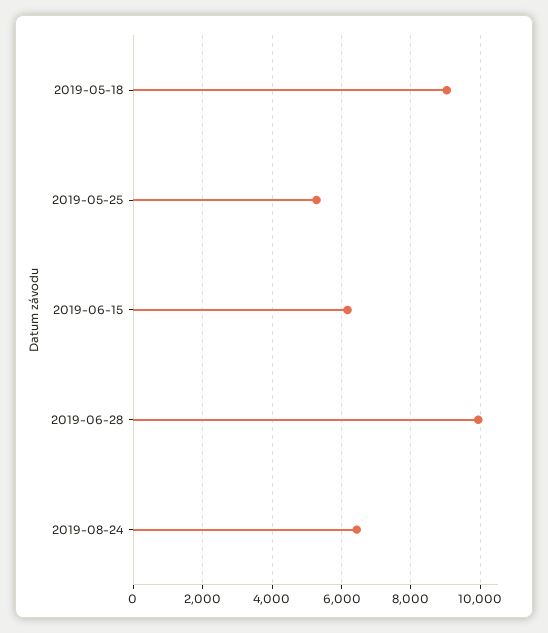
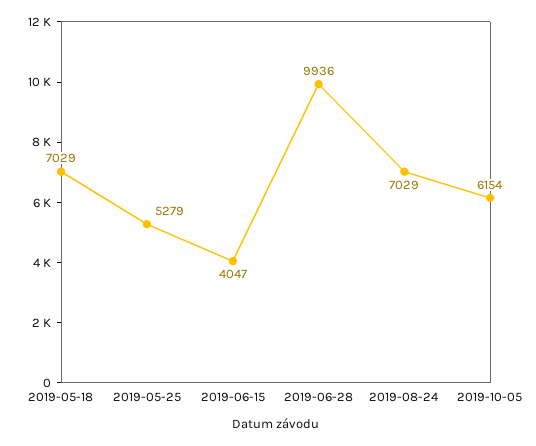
2019-05-18: 9000 -> 7029
2019-06-15: 6200 -> 4047
2019-08-24: 6400 -> 7029
2019-10-05: none -> 6154

